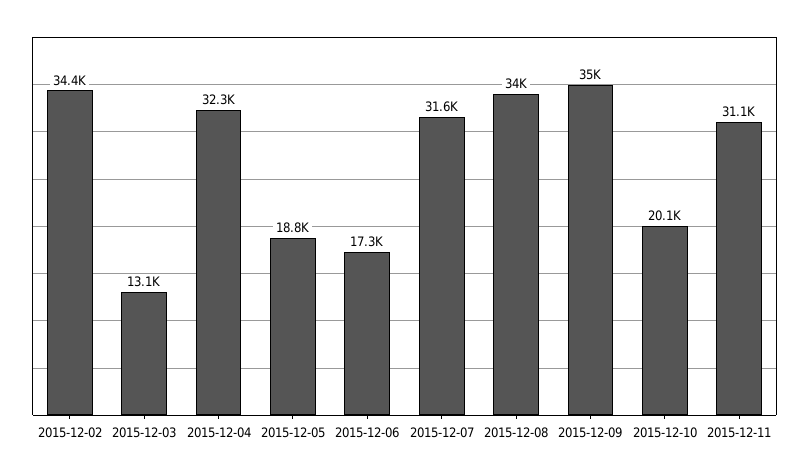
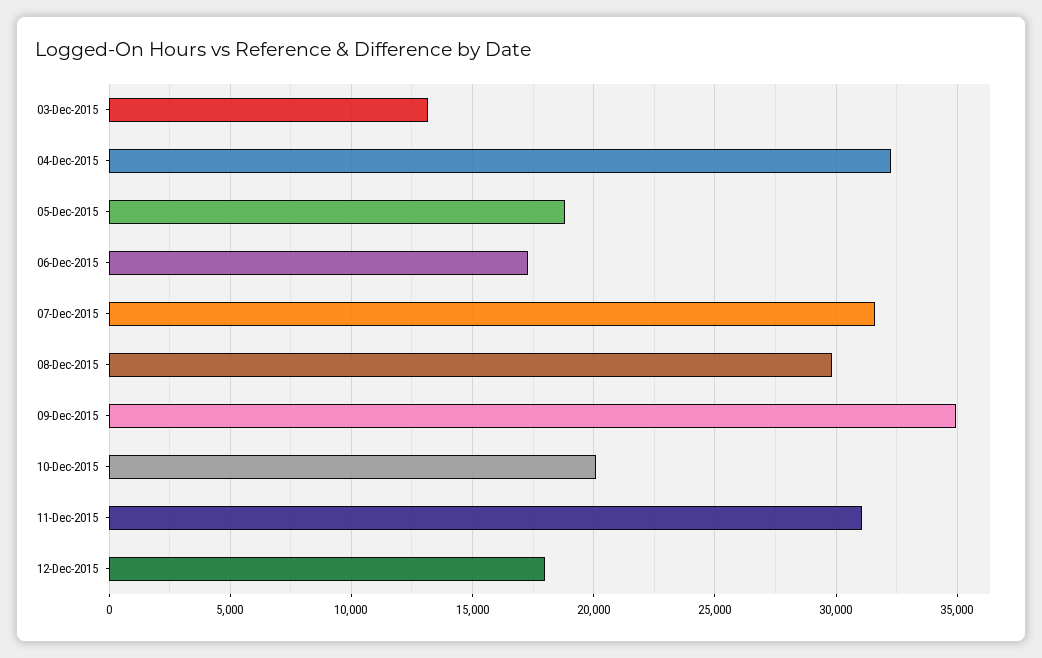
2015-12-02: 34400 -> none
2015-12-08: 34000 -> 30000
12-Dec-2015: none -> 18000

